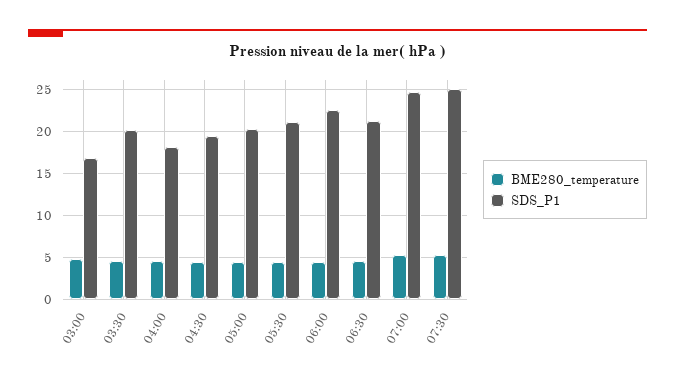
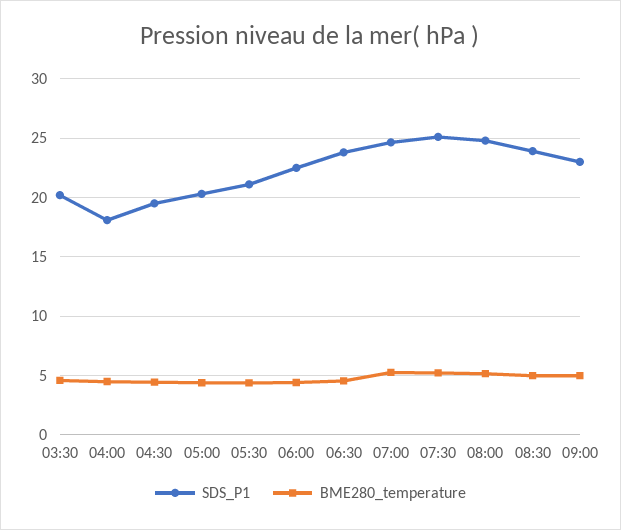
BME280_temperature, 03:00: 5 -> none
SDS_P1, 03:00: 17 -> none
SDS_P1, 06:30: 21 -> 24
SDS_P1, 08:00: none -> 25
BME280_temperature, 08:00: none -> 5
SDS_P1, 08:30: none -> 24
BME280_temperature, 08:30: none -> 5
SDS_P1, 09:00: none -> 23
BME280_temperature, 09:00: none -> 5

